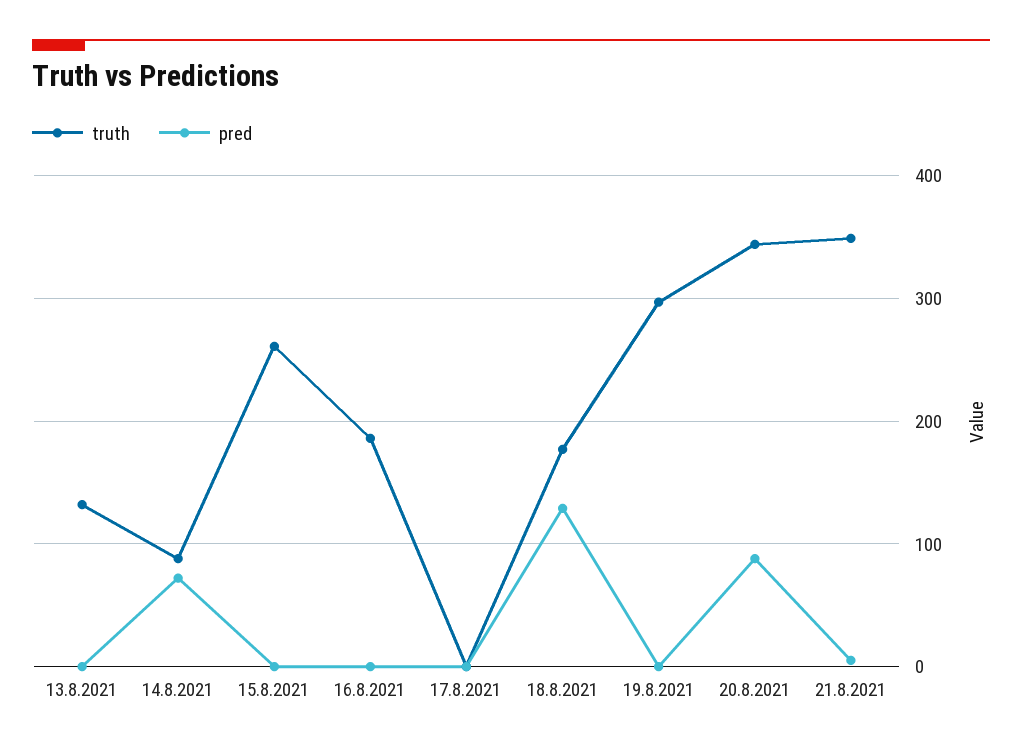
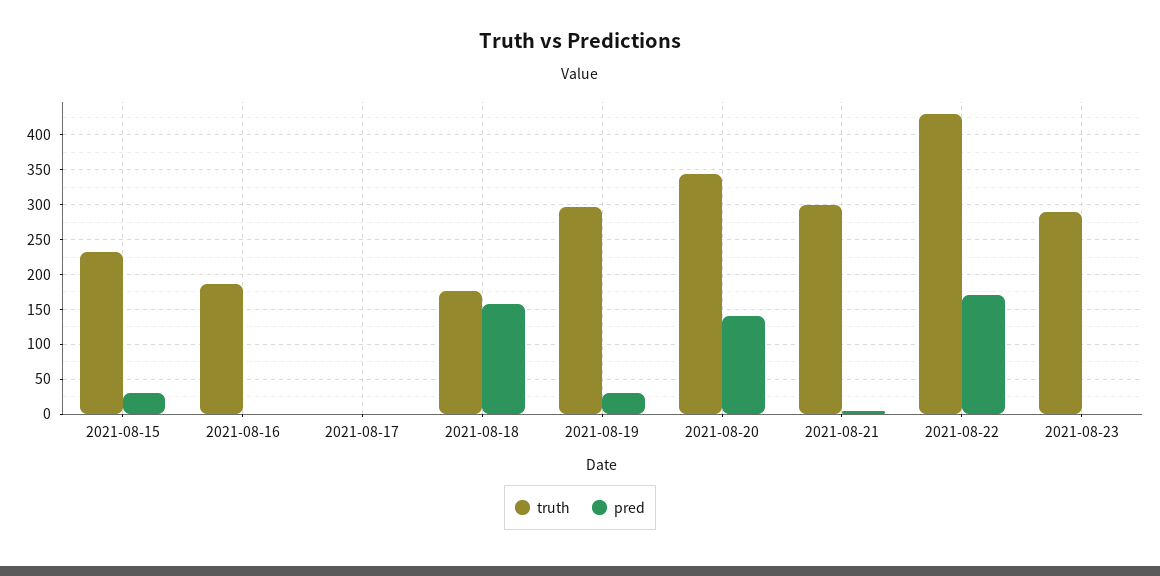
truth, 13.8.2021: 130 -> none
pred, 13.8.2021: 0 -> none
truth, 14.8.2021: 90 -> none
pred, 14.8.2021: 70 -> none
truth, 15.8.2021: 260 -> 230
pred, 15.8.2021: 0 -> 30
pred, 18.8.2021: 130 -> 160
pred, 19.8.2021: 0 -> 30
pred, 20.8.2021: 90 -> 140
truth, 21.8.2021: 350 -> 300
truth, 2021-08-22: none -> 430
pred, 2021-08-22: none -> 170
truth, 2021-08-23: none -> 290
pred, 2021-08-23: none -> 0

